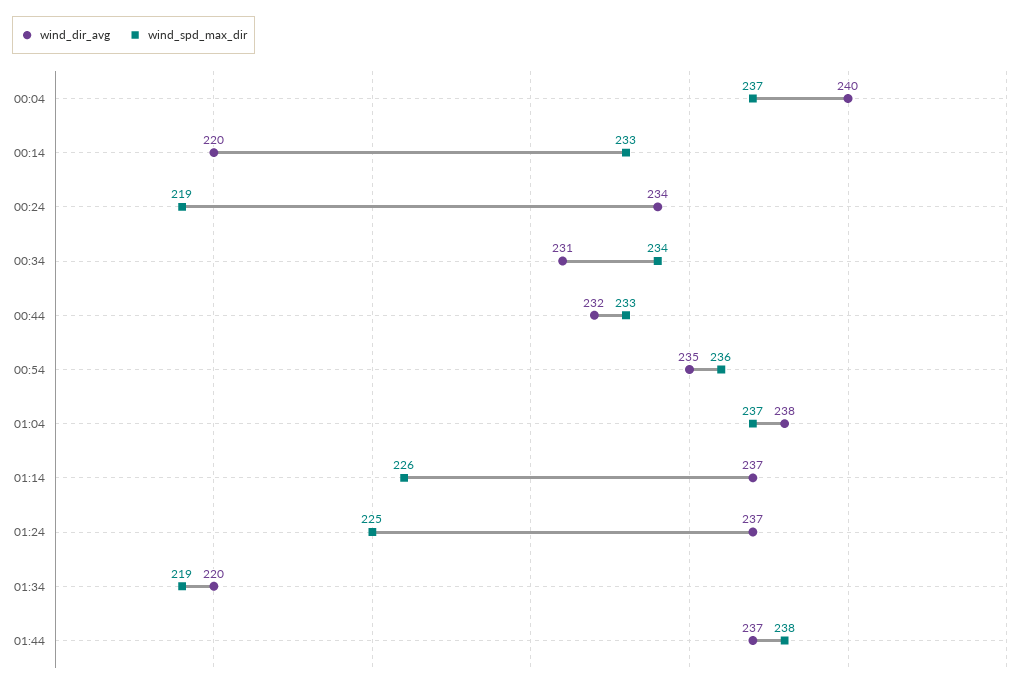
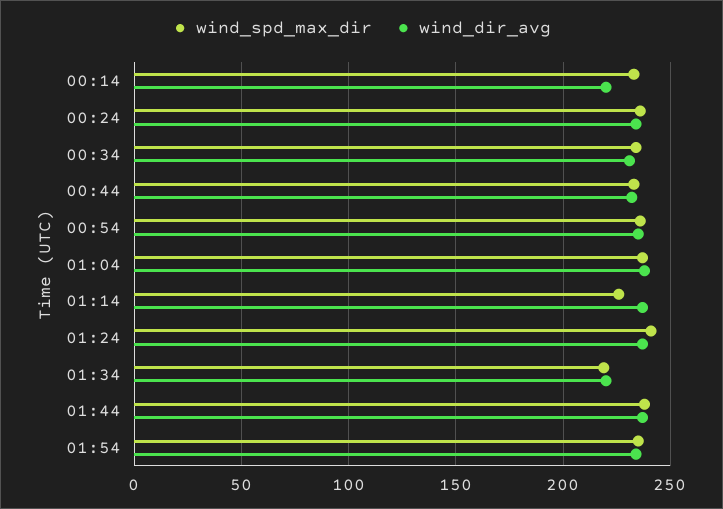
wind_dir_avg, 00:04: 240 -> none
wind_spd_max_dir, 00:04: 237 -> none
wind_spd_max_dir, 00:24: 219 -> 235
wind_spd_max_dir, 01:24: 225 -> 240
wind_spd_max_dir, 01:54: none -> 235
wind_dir_avg, 01:54: none -> 235

